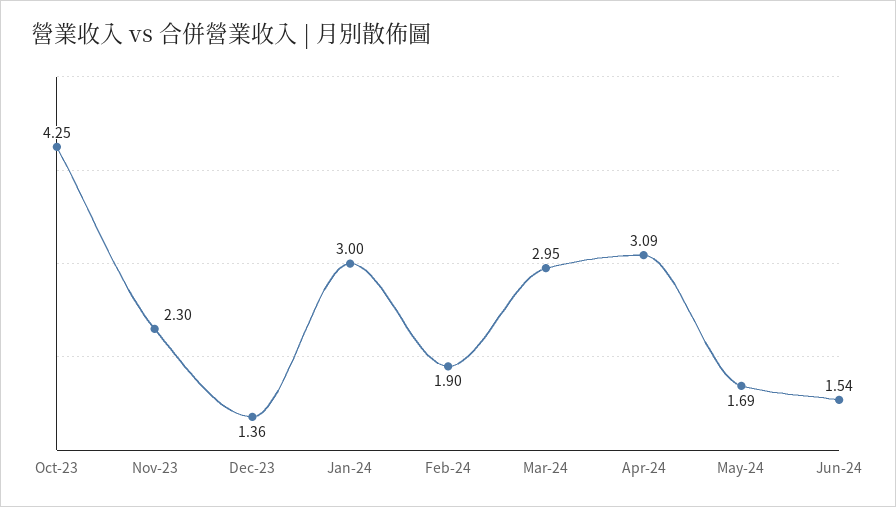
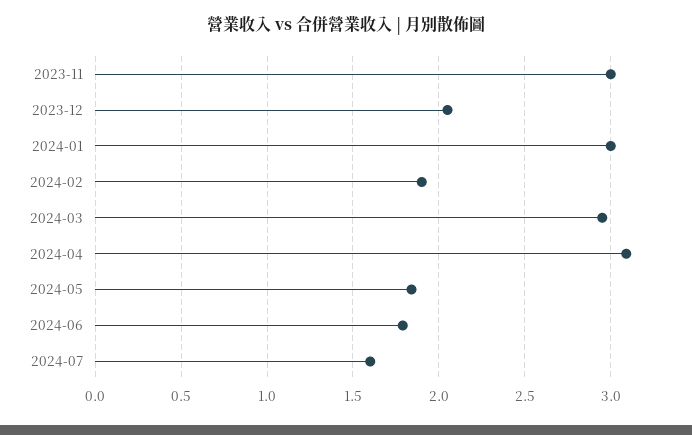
Oct-23: 4.25 -> none
Nov-23: 2.3 -> 3
Dec-23: 1.36 -> 2.05
May-24: 1.69 -> 1.85
Jun-24: 1.54 -> 1.8
2024-07: none -> 1.6

